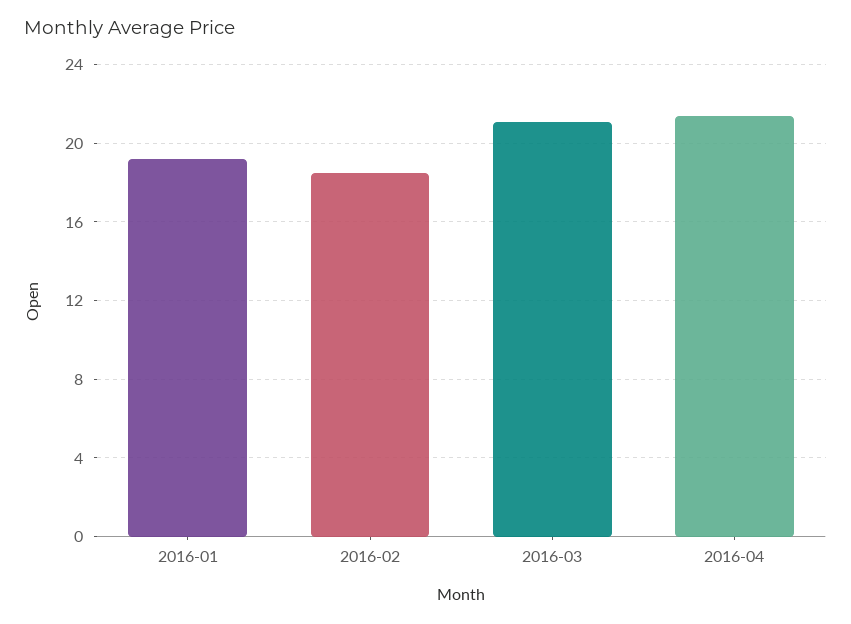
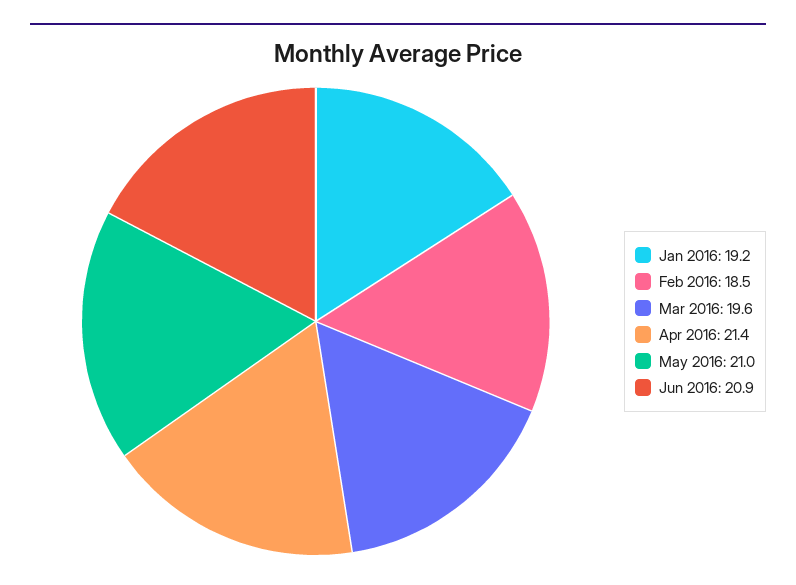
2016-03: 21 -> 19.6
May 2016: none -> 21
Jun 2016: none -> 20.9

